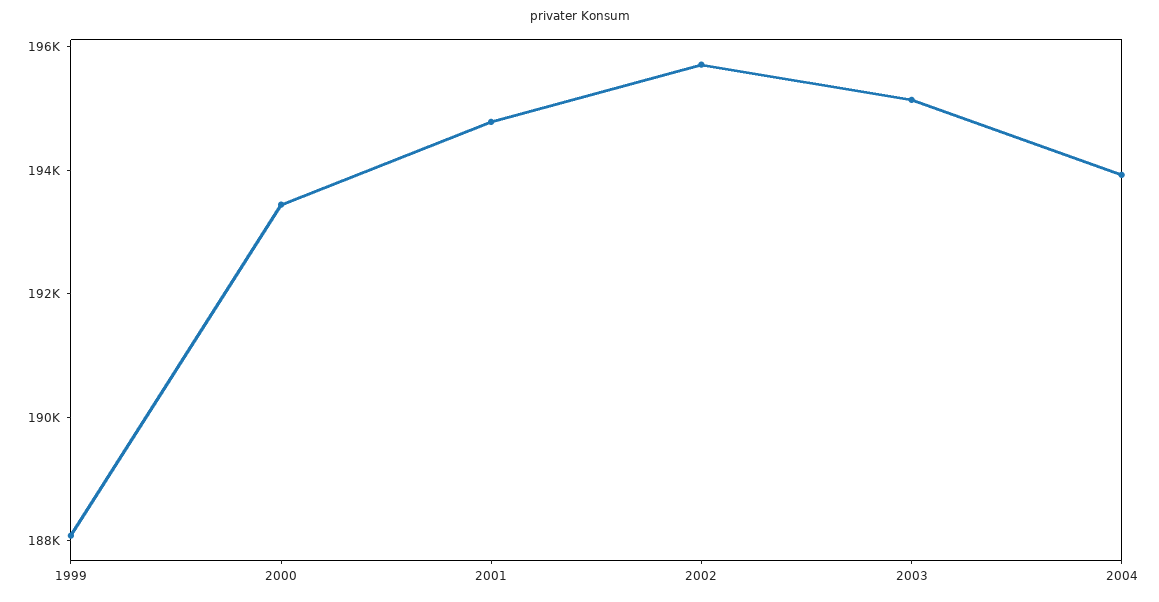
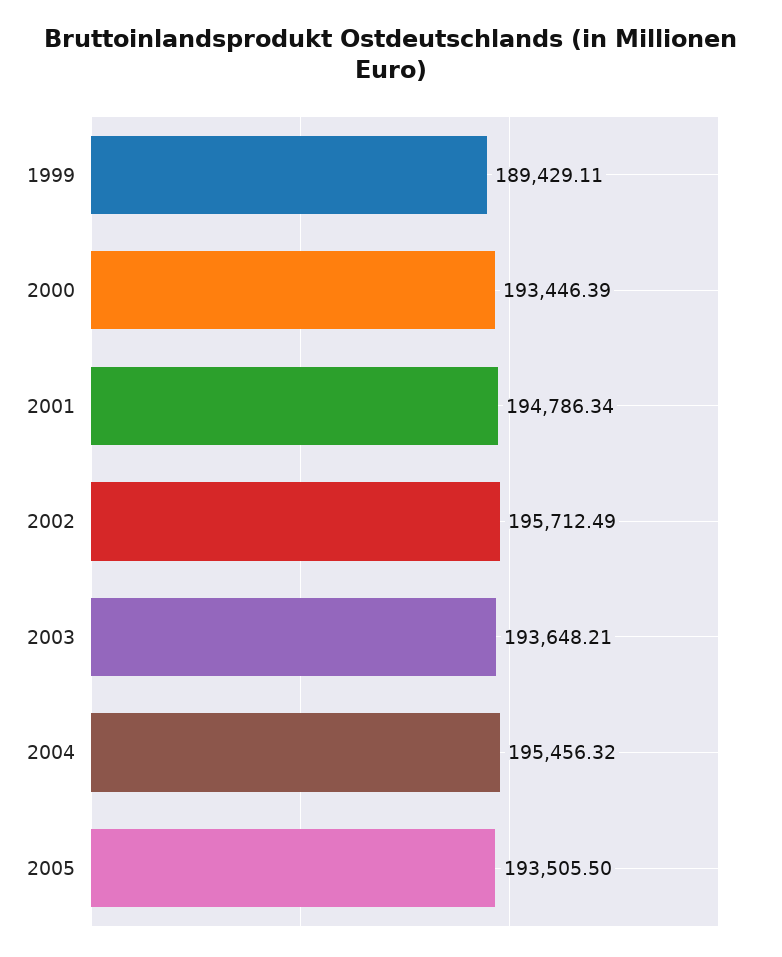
1999: 188000 -> 189429.11
2003: 195000 -> 193648.21
2004: 194000 -> 195456.32
2005: none -> 193505.5

